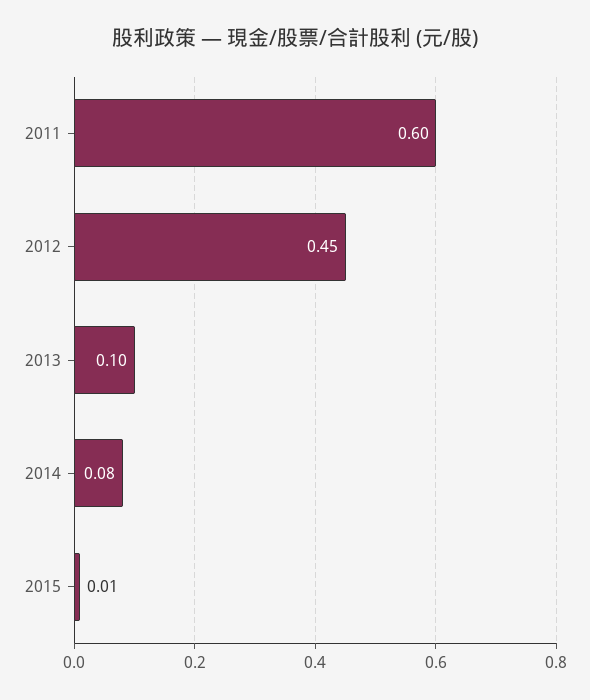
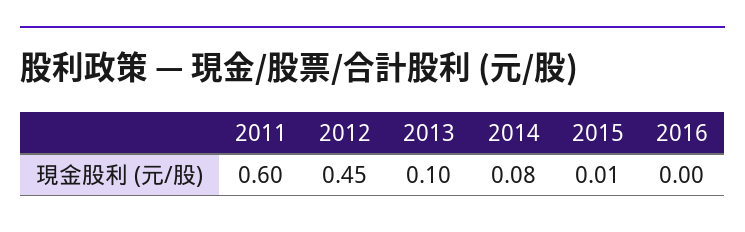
2016: none -> 0

